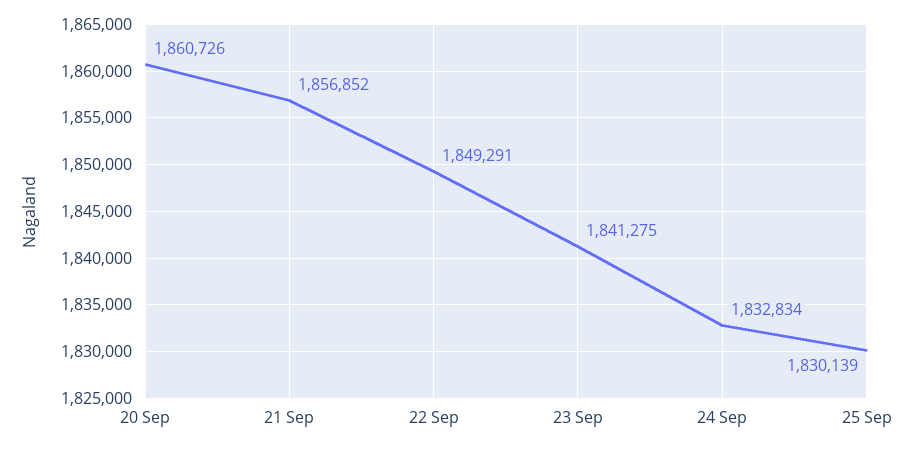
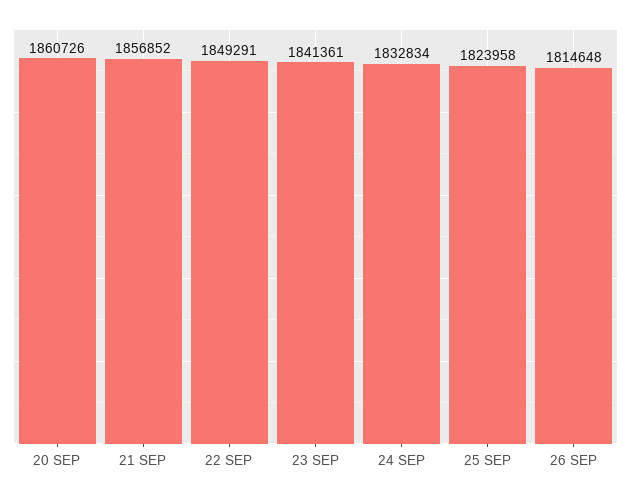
23 Sep: 1841275 -> 1841361
25 Sep: 1830139 -> 1823958
26 SEP: none -> 1814648

